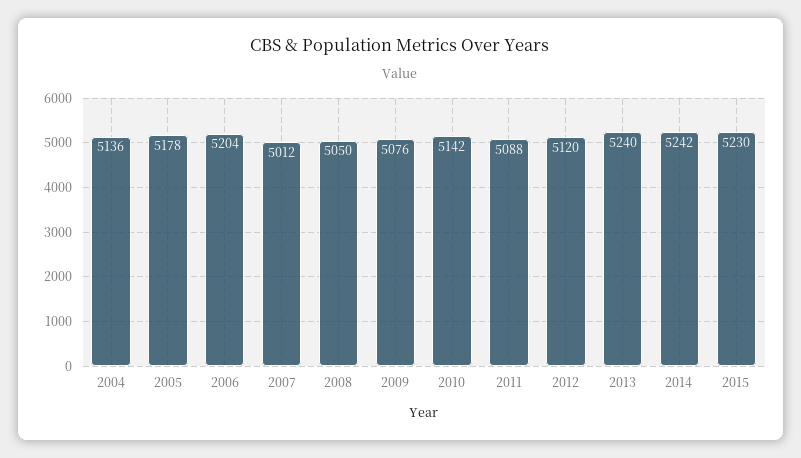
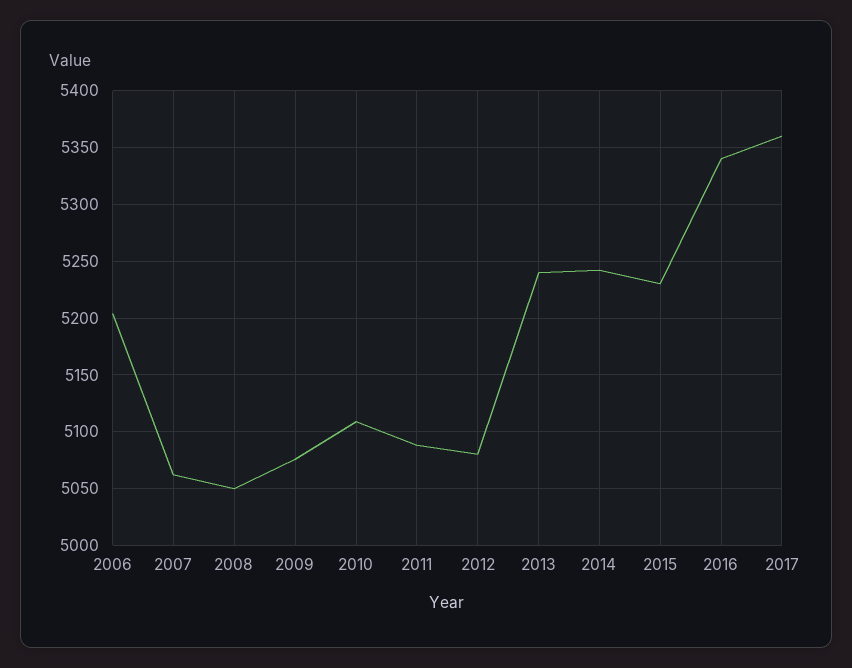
2004: 5136 -> none
2005: 5178 -> none
2007: 5012 -> 5060
2010: 5142 -> 5110
2012: 5120 -> 5080
2016: none -> 5340
2017: none -> 5360

